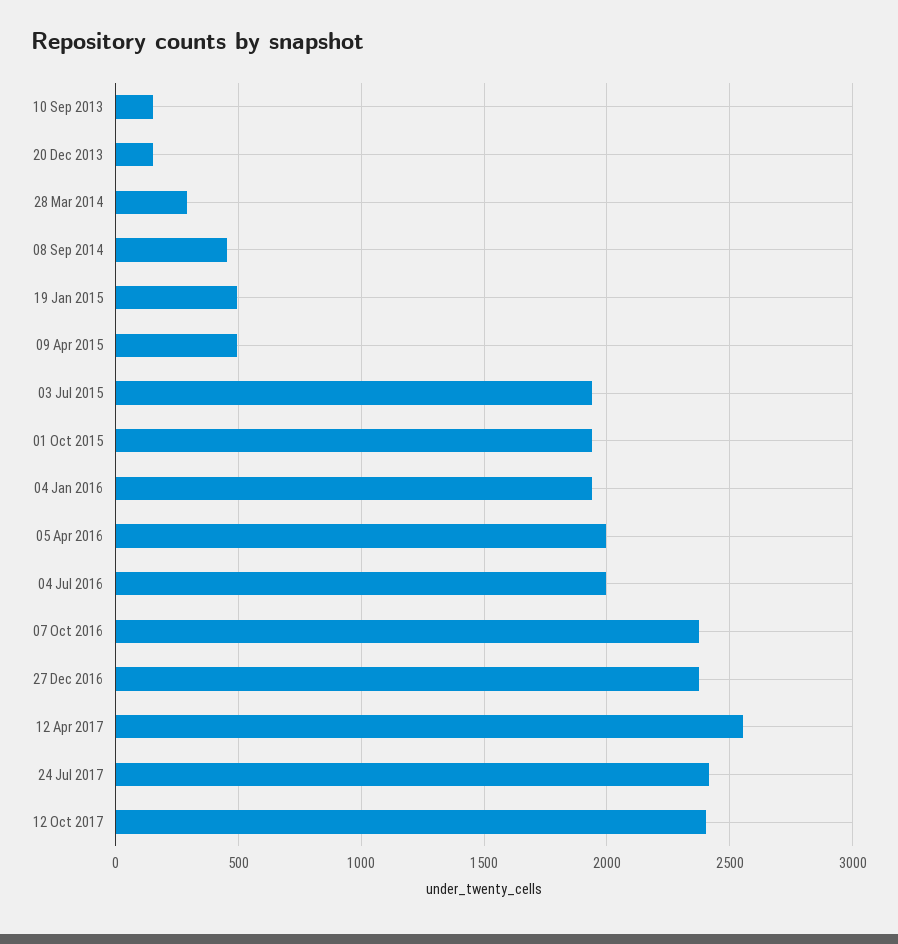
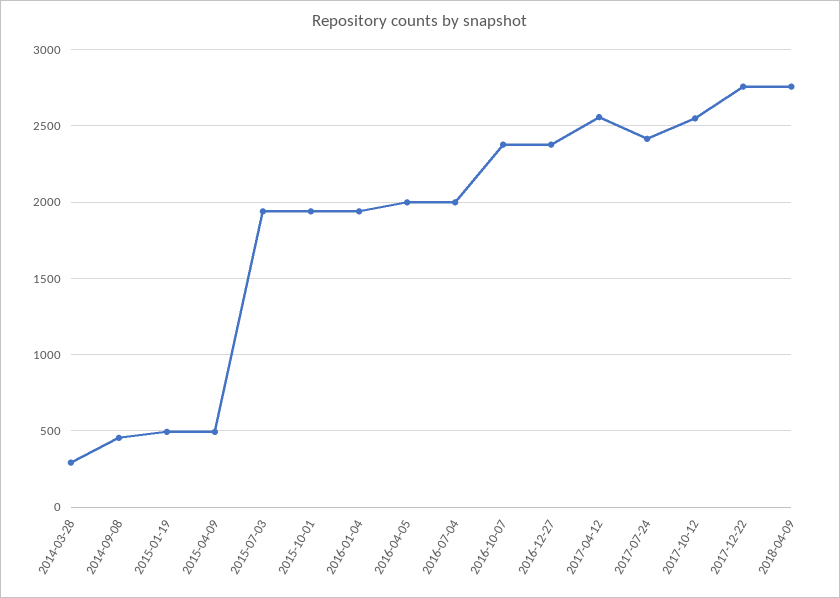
10 Sep 2013: 150 -> none
20 Dec 2013: 150 -> none
12 Oct 2017: 2400 -> 2550
2017-12-22: none -> 2750
2018-04-09: none -> 2750

